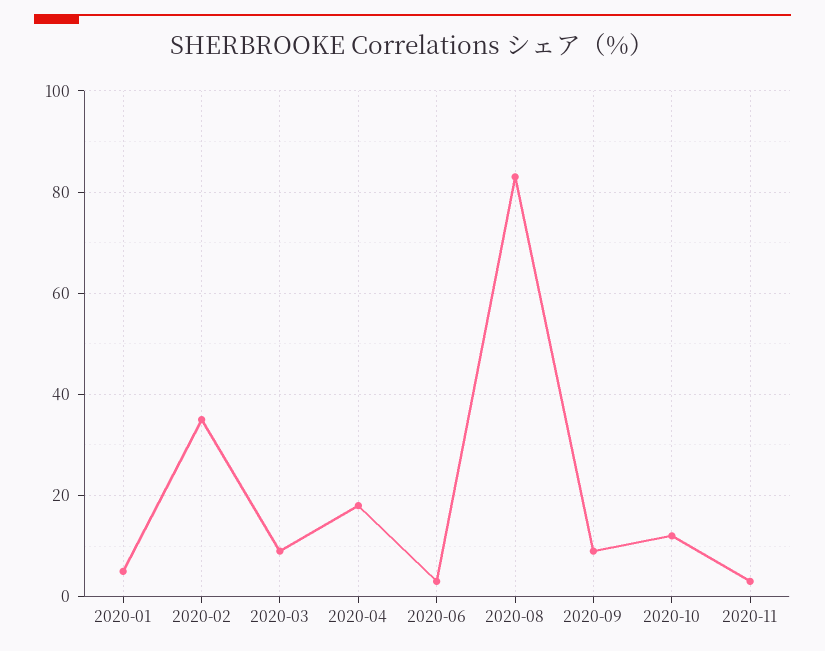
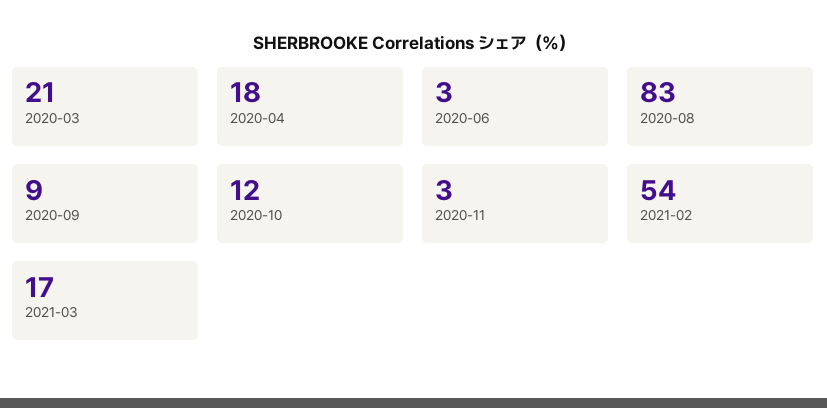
2020-01: 5 -> none
2020-02: 35 -> none
2020-03: 10 -> 21
2021-02: none -> 54
2021-03: none -> 17

